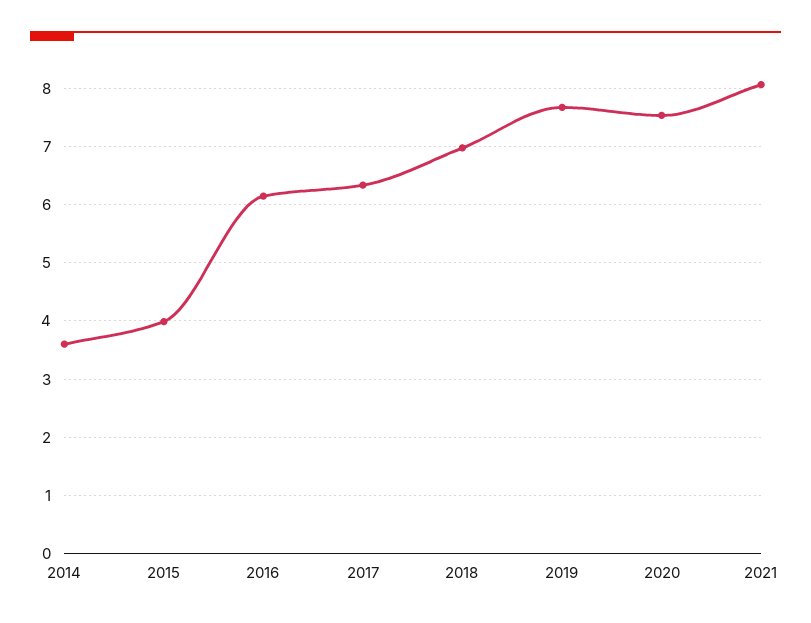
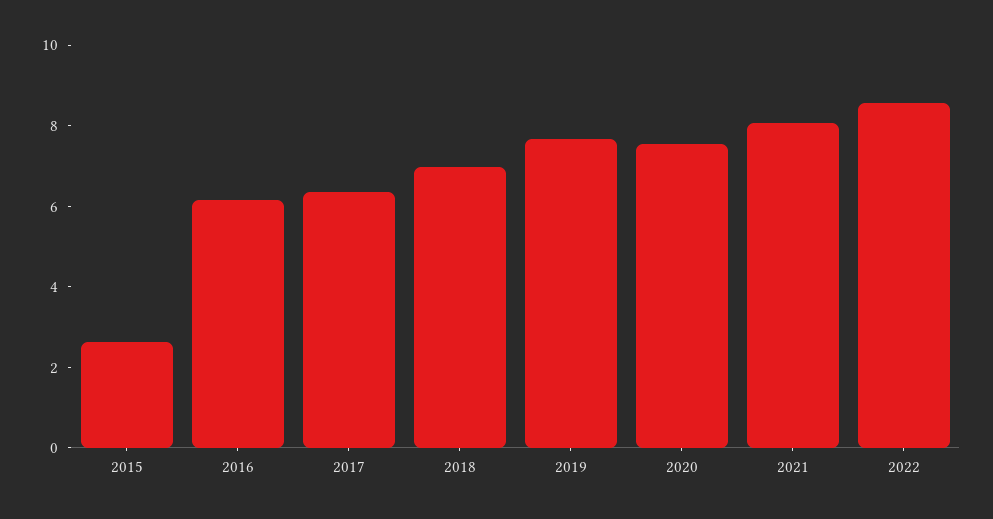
2014: 3.6 -> none
2015: 4 -> 2.5
2022: none -> 8.5

